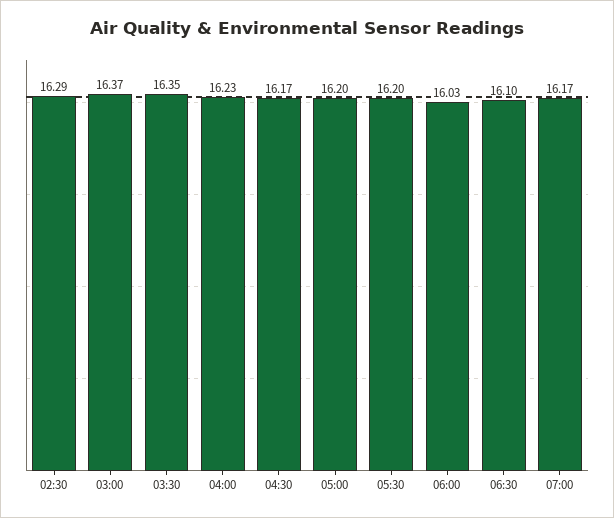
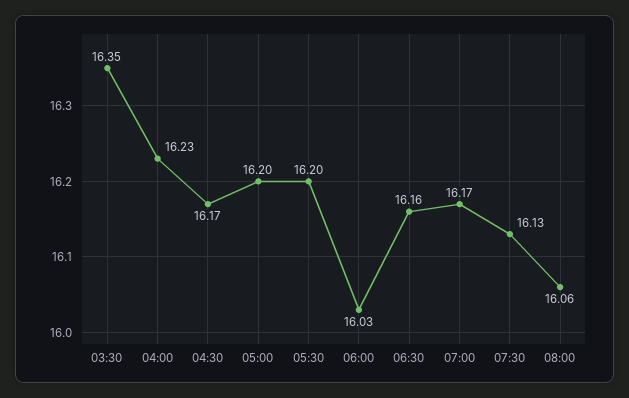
02:30: 16.29 -> none
03:00: 16.37 -> none
06:30: 16.1 -> 16.16
07:30: none -> 16.13
08:00: none -> 16.06

